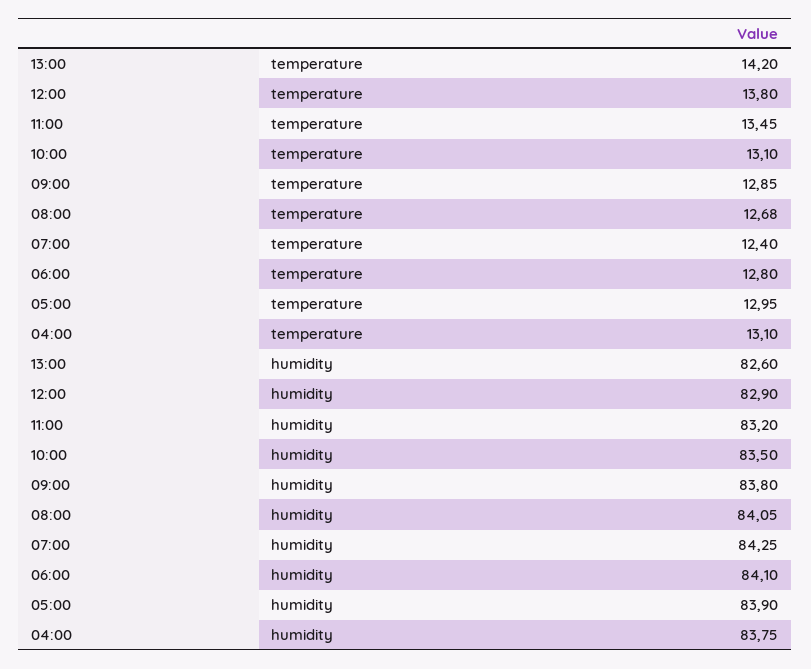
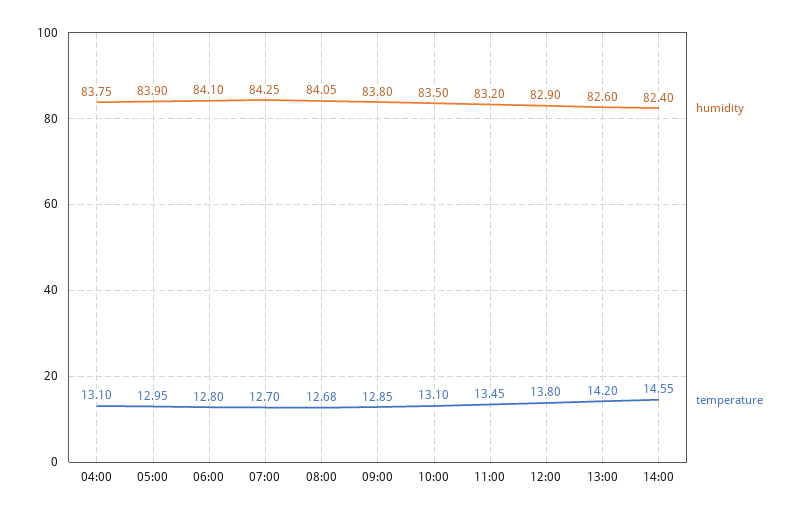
temperature, 07:00: 12.4 -> 12.7
humidity, 14:00: none -> 82.4
temperature, 14:00: none -> 14.55

